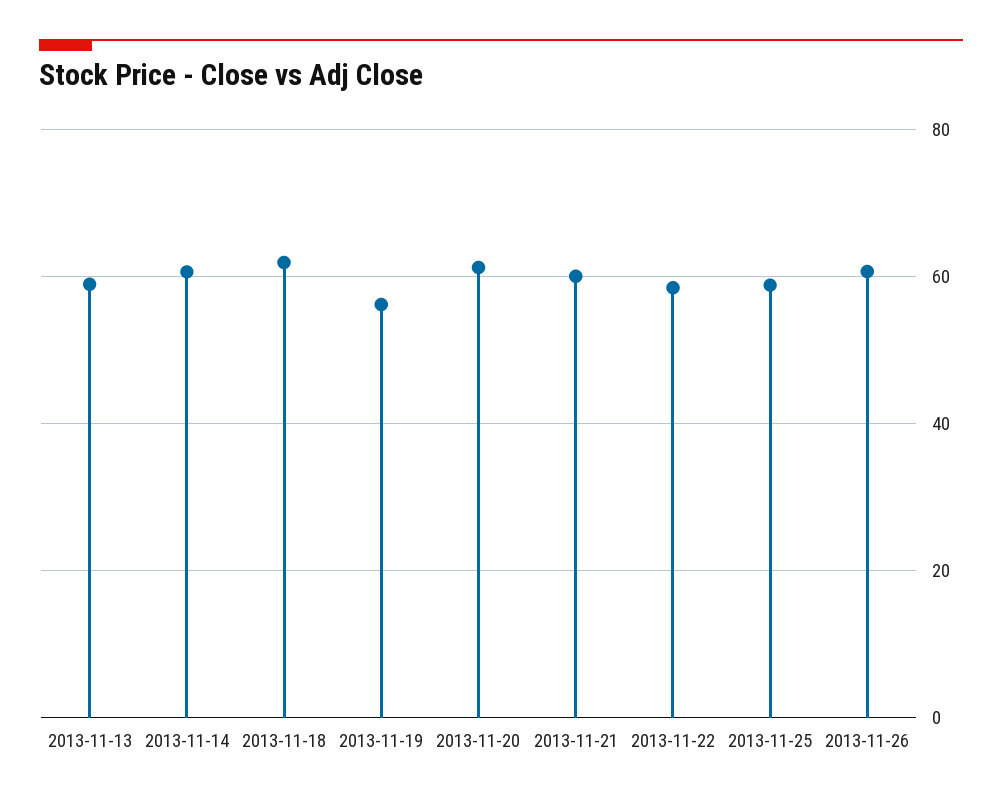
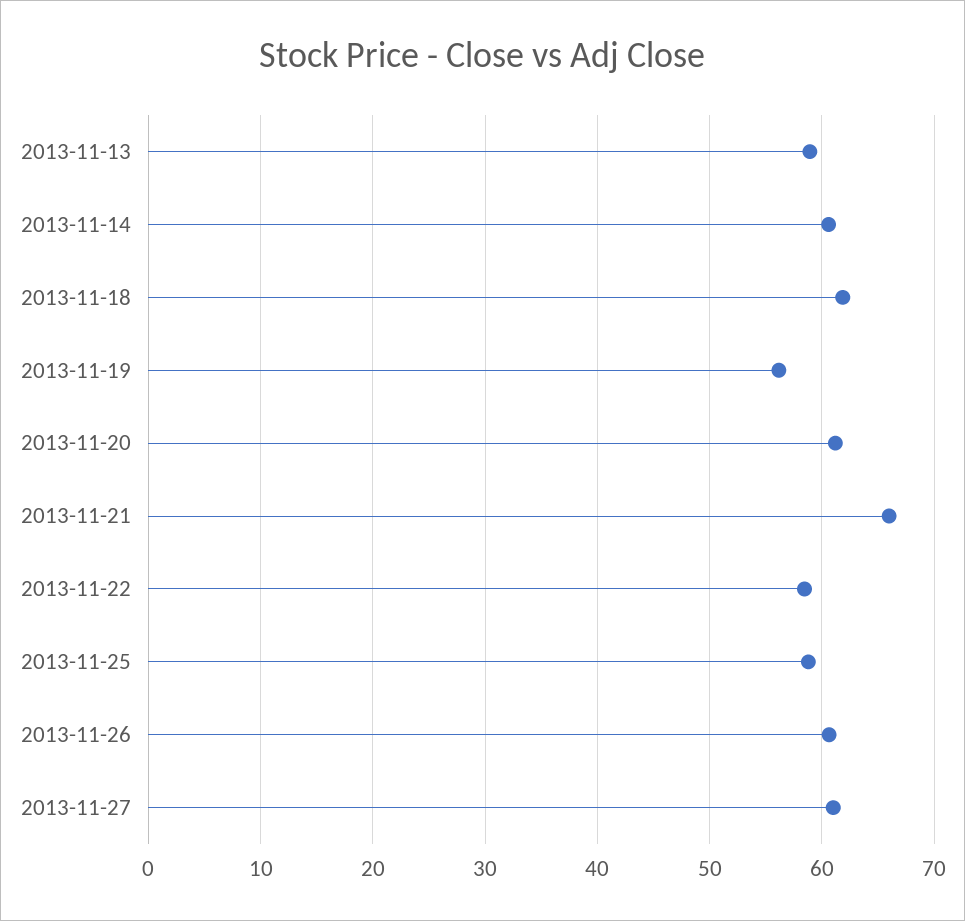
2013-11-21: 60 -> 66
2013-11-27: none -> 61

